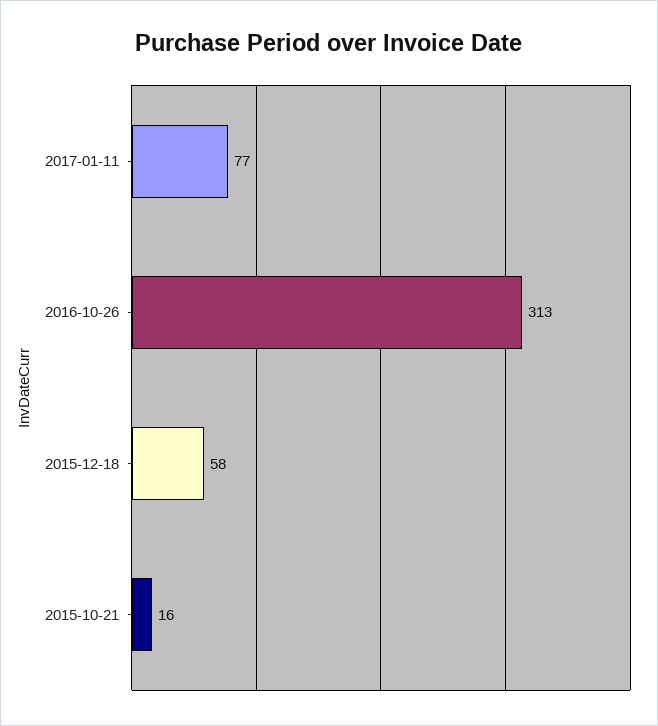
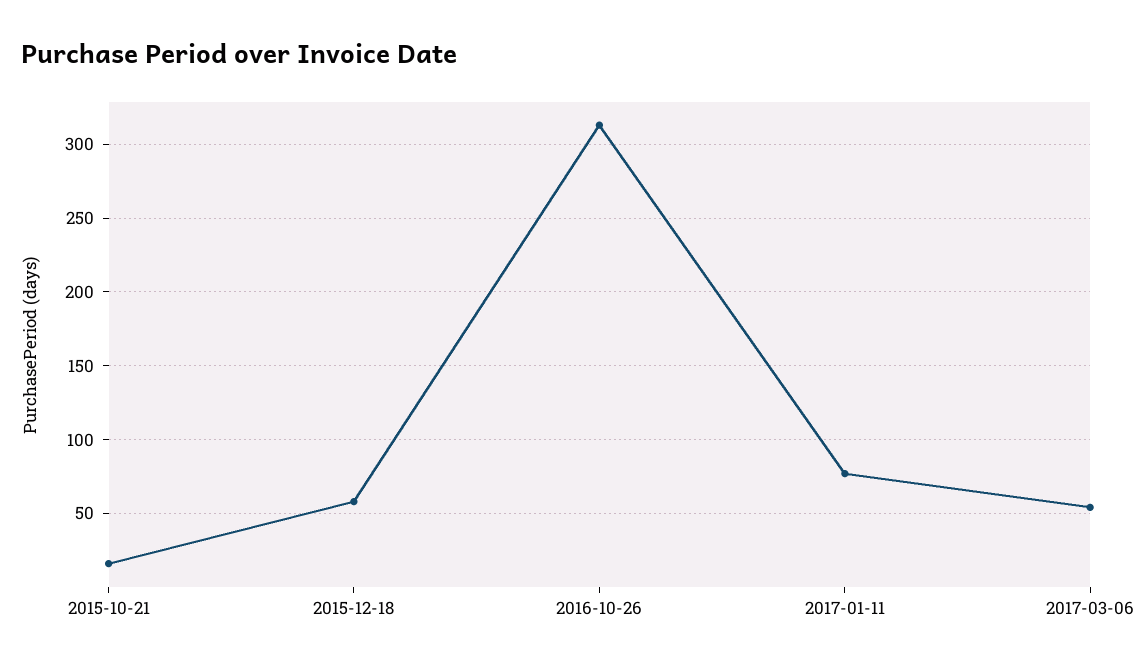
2017-03-06: none -> 55

